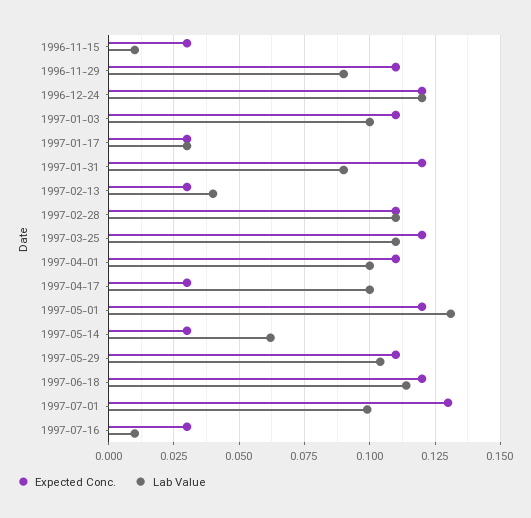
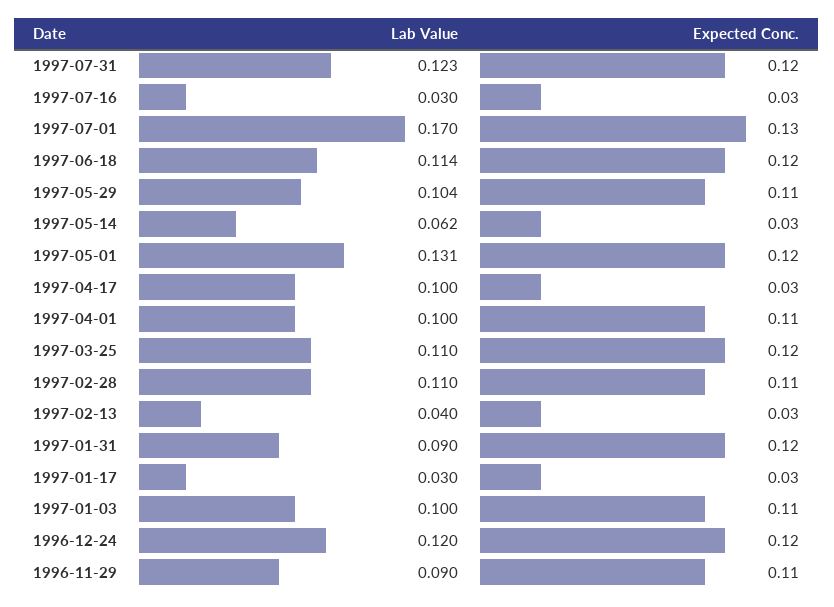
Expected Conc., 1996-11-15: 0.03 -> none
Lab Value, 1996-11-15: 0.01 -> none
Lab Value, 1997-07-01: 0.1 -> 0.17
Lab Value, 1997-07-16: 0.01 -> 0.03
Lab Value, 1997-07-31: none -> 0.123
Expected Conc., 1997-07-31: none -> 0.12

